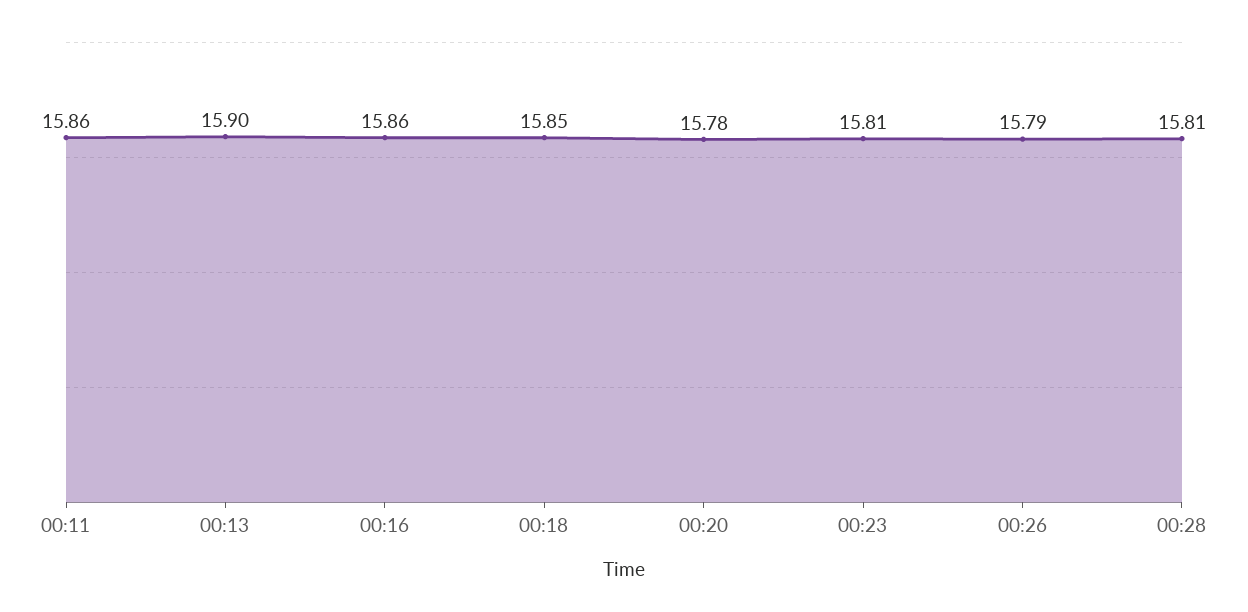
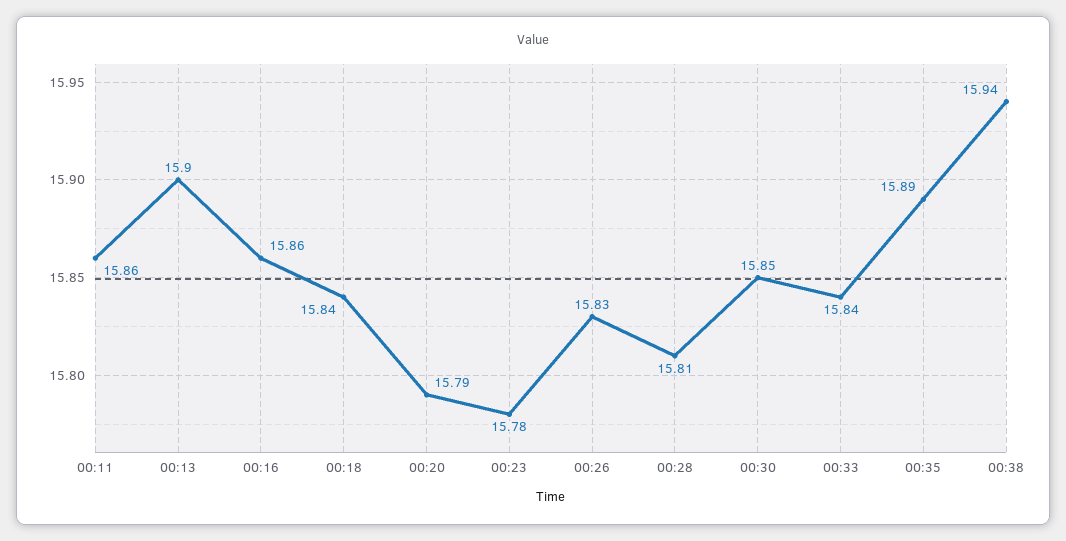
00:18: 15.85 -> 15.84
00:20: 15.78 -> 15.79
00:23: 15.81 -> 15.78
00:26: 15.79 -> 15.83
00:30: none -> 15.85
00:33: none -> 15.84
00:35: none -> 15.89
00:38: none -> 15.94

